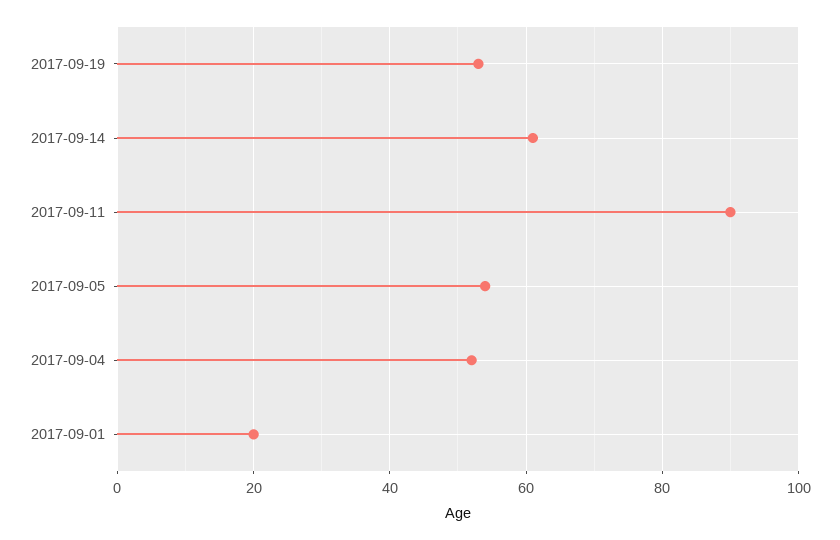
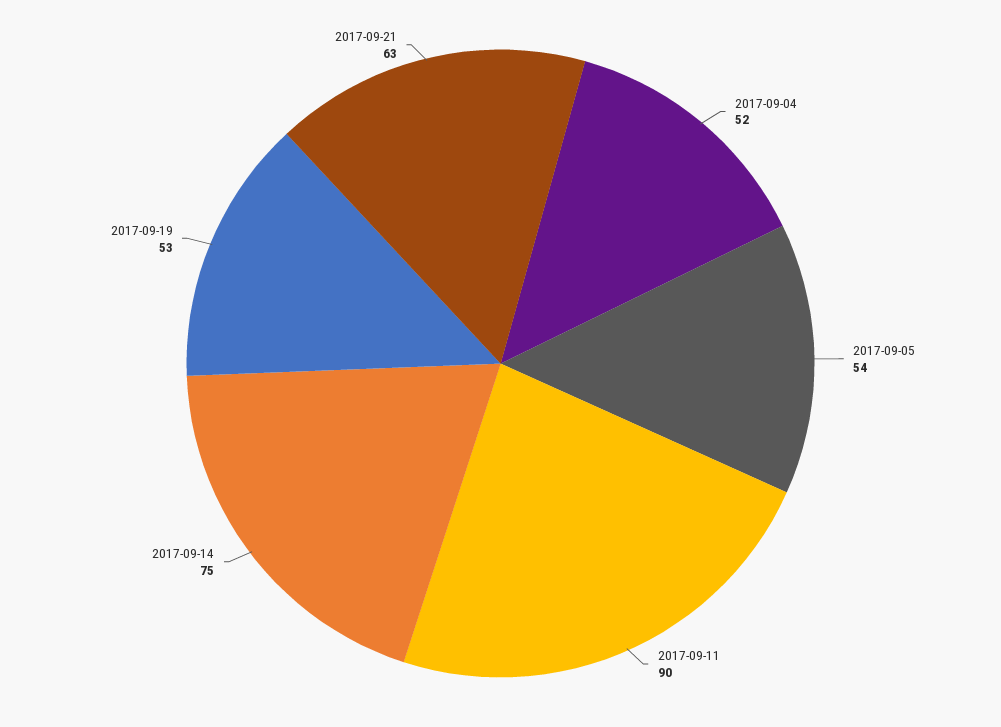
2017-09-14: 60 -> 75
2017-09-01: 20 -> none
2017-09-21: none -> 63

